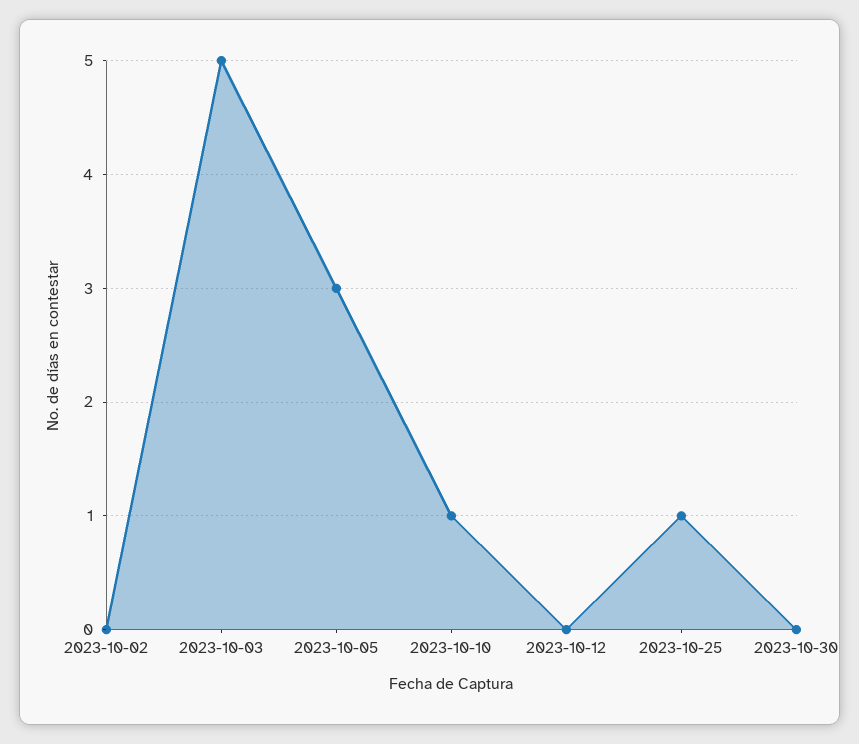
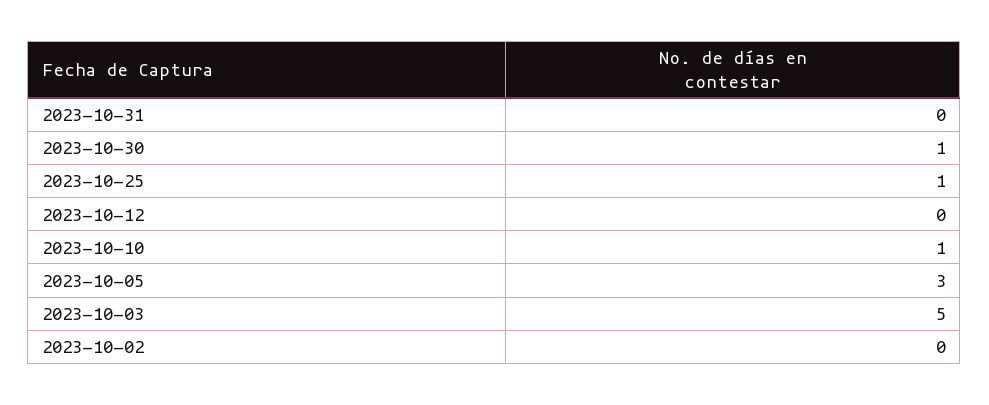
2023-10-30: 0 -> 1
2023-10-31: none -> 0

